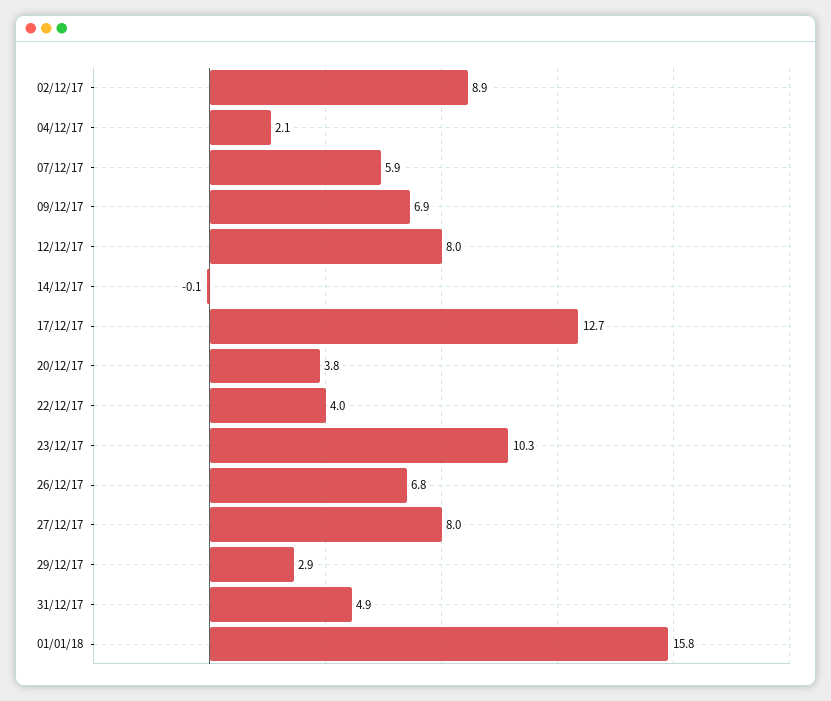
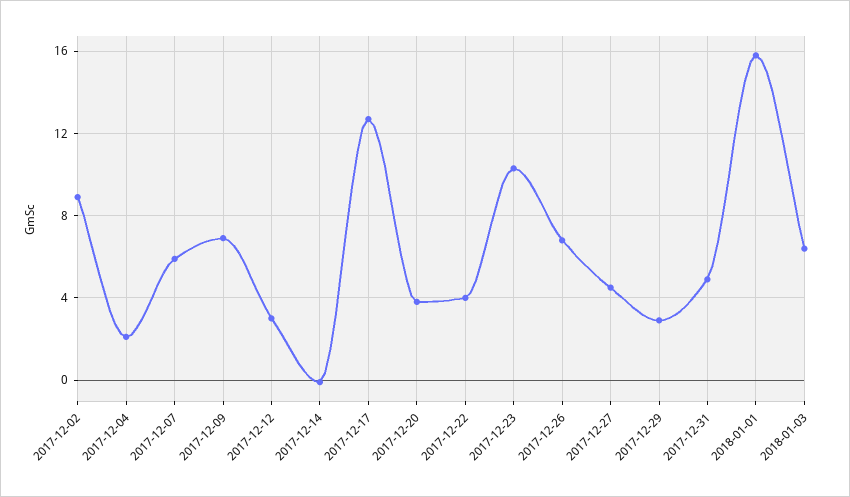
12/12/17: 8 -> 3
27/12/17: 8 -> 4.5
2018-01-03: none -> 6.5

